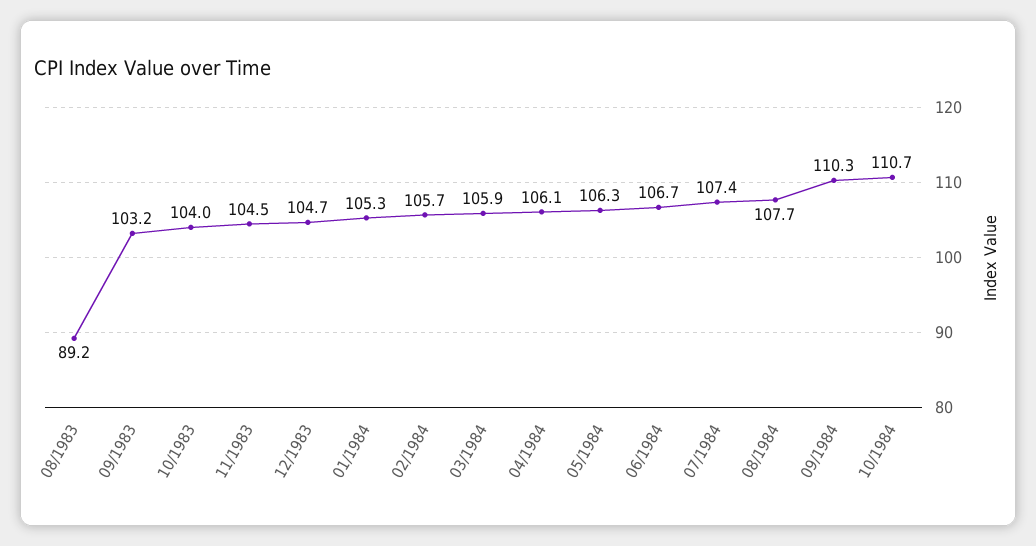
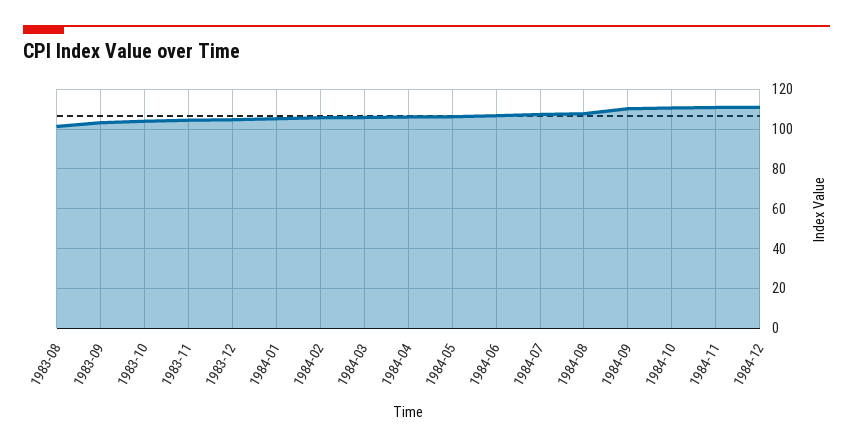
08/1983: 89.2 -> 100
1984-11: none -> 110
1984-12: none -> 110

